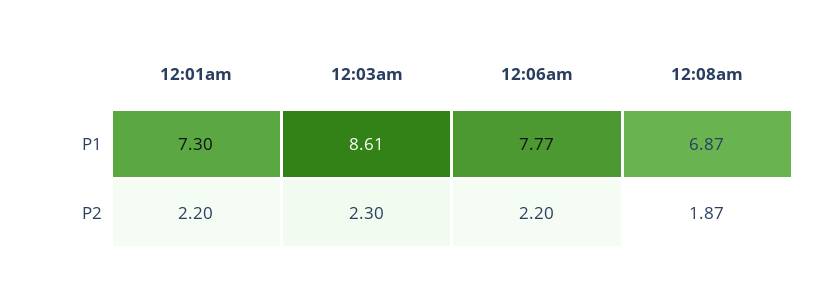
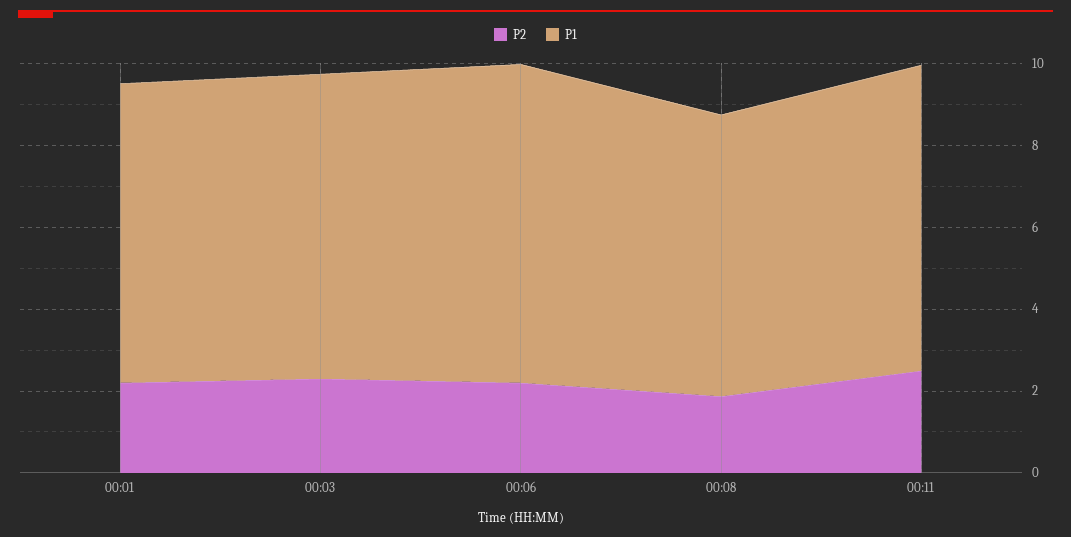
P1, 12:03am: 8.61 -> 7.5
P2, 00:11: none -> 2.5
P1, 00:11: none -> 7.5

